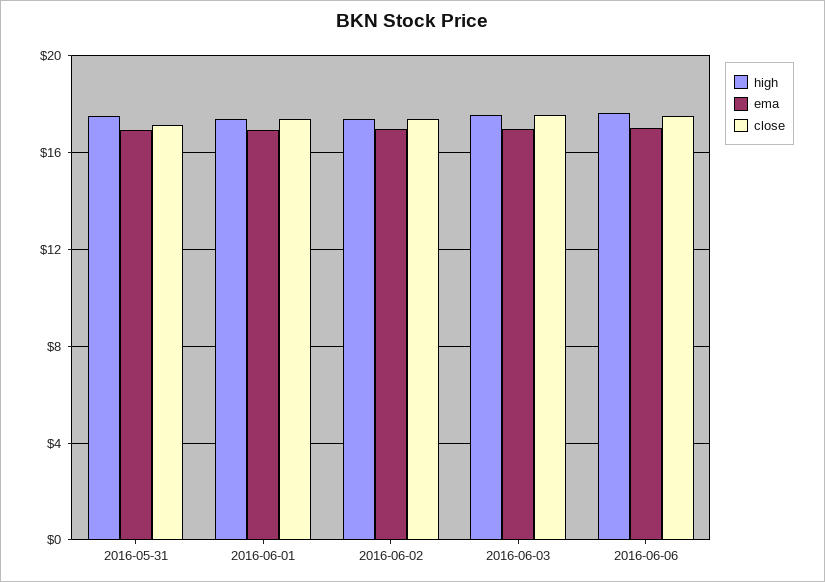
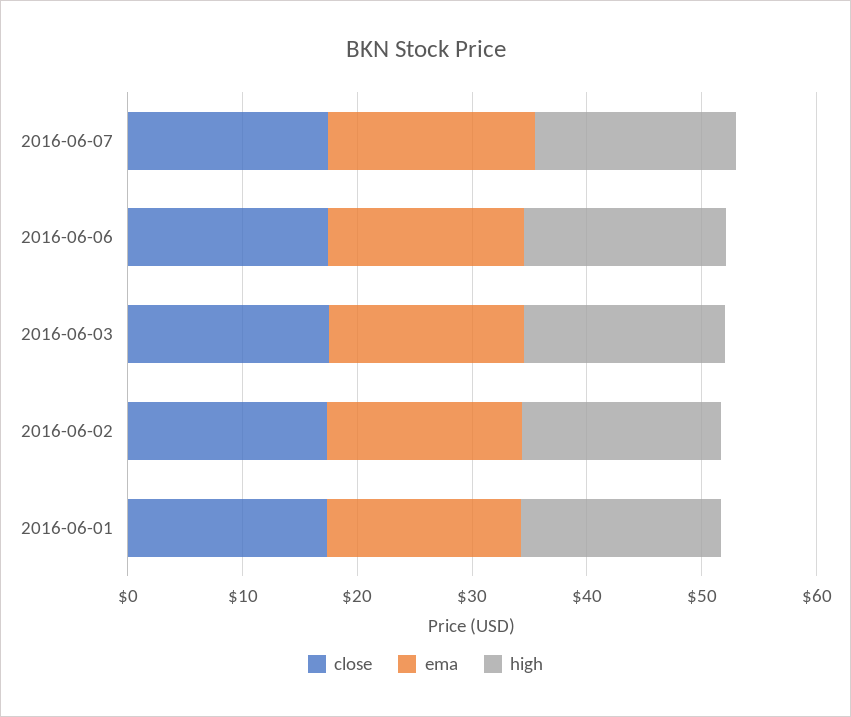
high, 2016-05-31: 17.5 -> none
ema, 2016-05-31: 17 -> none
close, 2016-05-31: 17 -> none
close, 2016-06-07: none -> 18
ema, 2016-06-07: none -> 18
high, 2016-06-07: none -> 18

